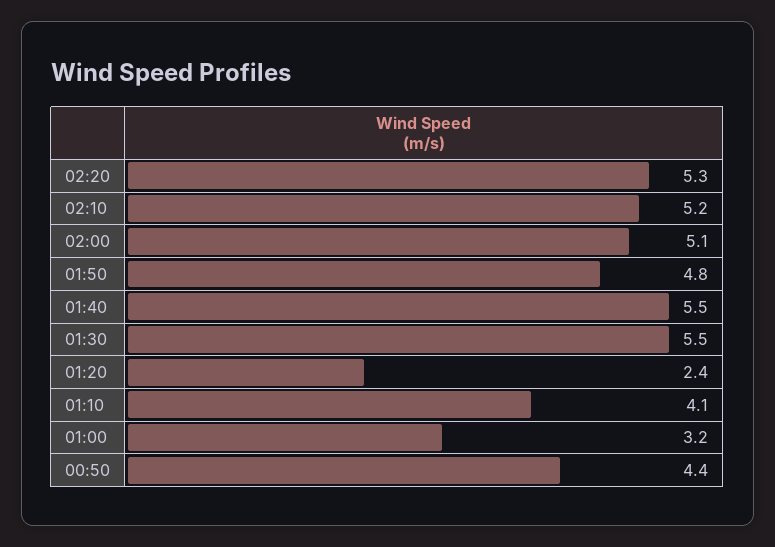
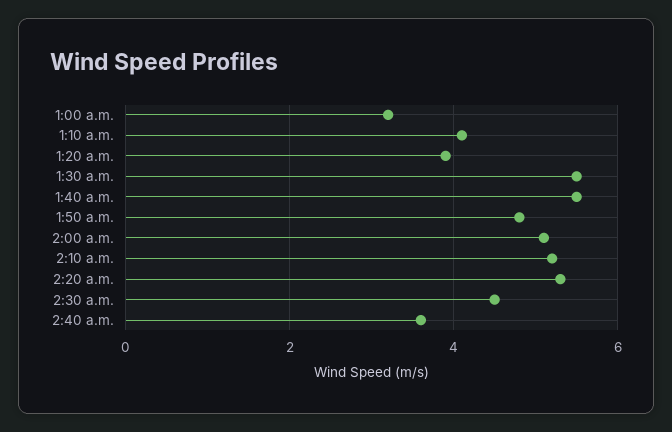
01:20: 2.4 -> 4
00:50: 4.4 -> none
2:30 a.m.: none -> 4.5
2:40 a.m.: none -> 3.5

